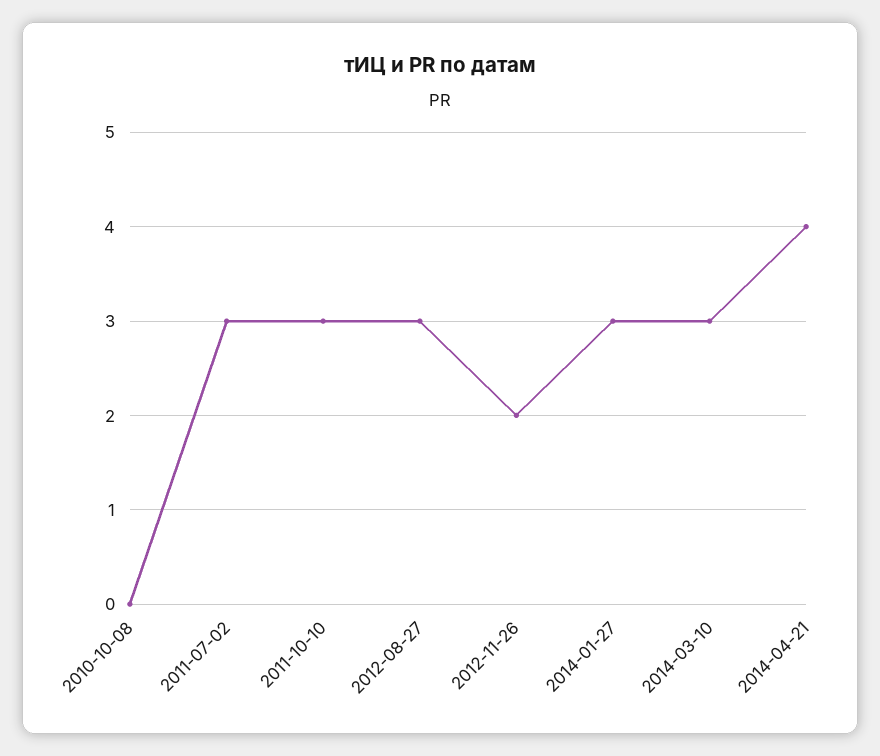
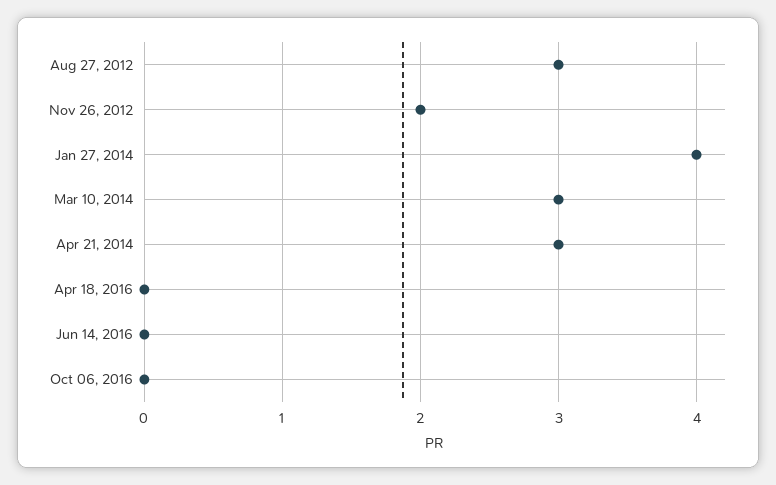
2010-10-08: 0 -> none
2011-07-02: 3 -> none
2011-10-10: 3 -> none
2014-01-27: 3 -> 4
2014-04-21: 4 -> 3
Apr 18, 2016: none -> 0
Jun 14, 2016: none -> 0
Oct 06, 2016: none -> 0

